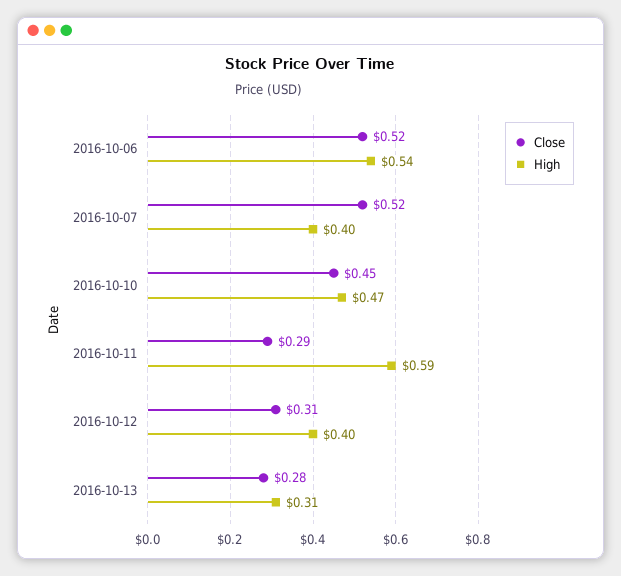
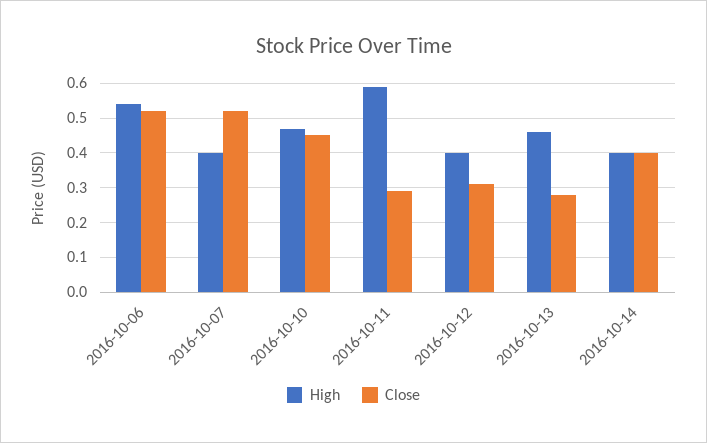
High, 2016-10-13: 0.31 -> 0.45
High, 2016-10-14: none -> 0.4
Close, 2016-10-14: none -> 0.4

